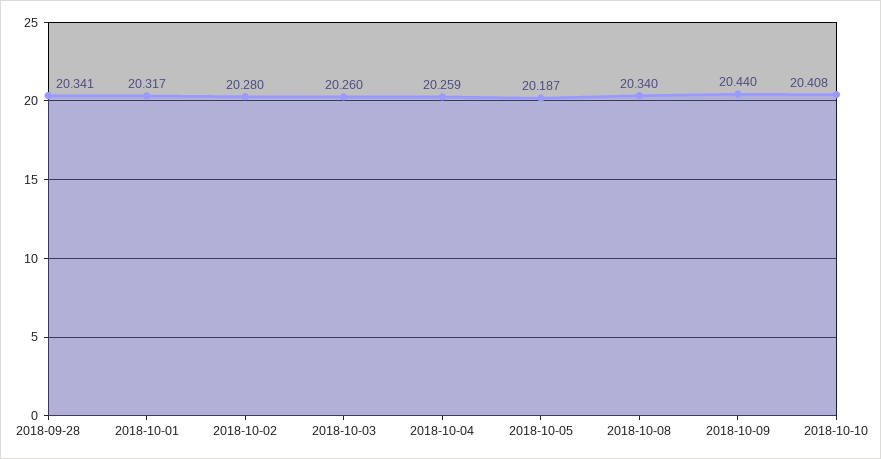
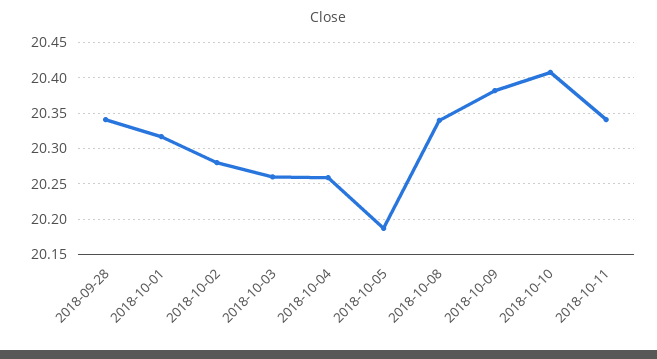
2018-10-09: 20.44 -> 20.38
2018-10-11: none -> 20.34

